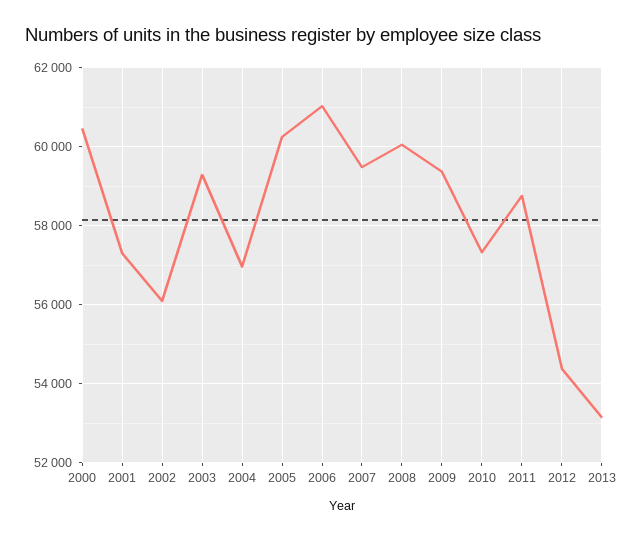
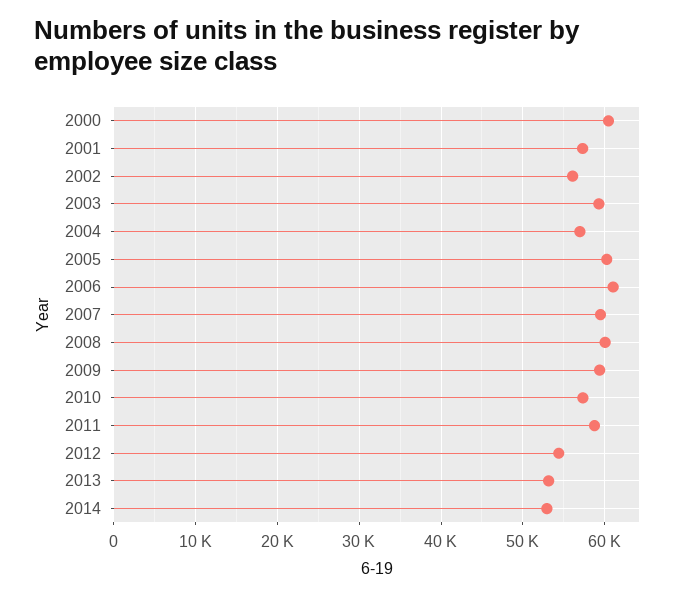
2014: none -> 53000

